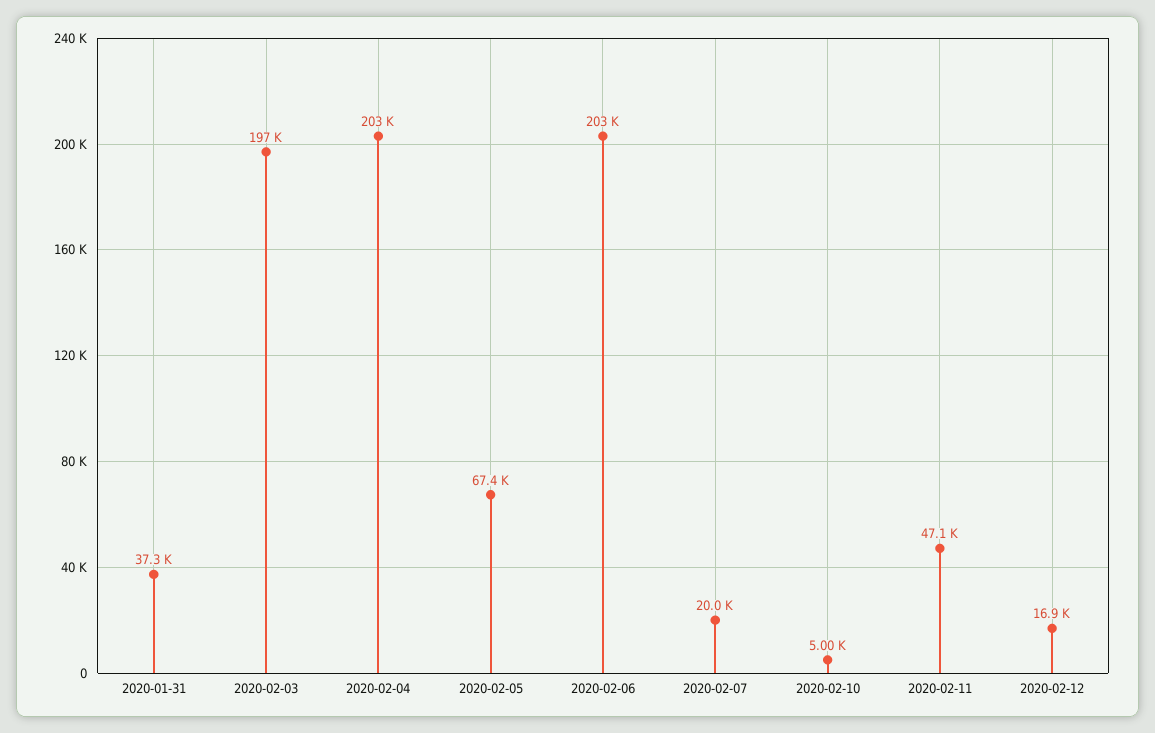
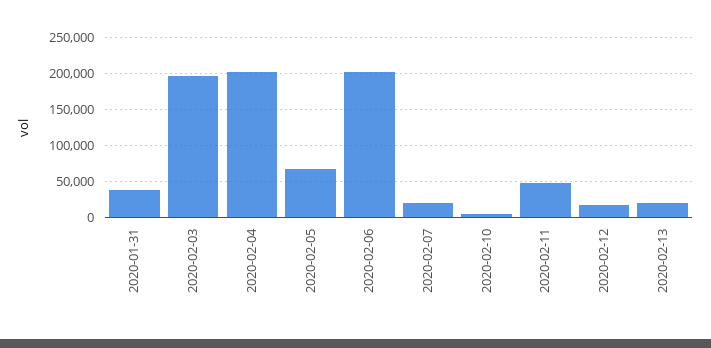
2020-02-13: none -> 20000

